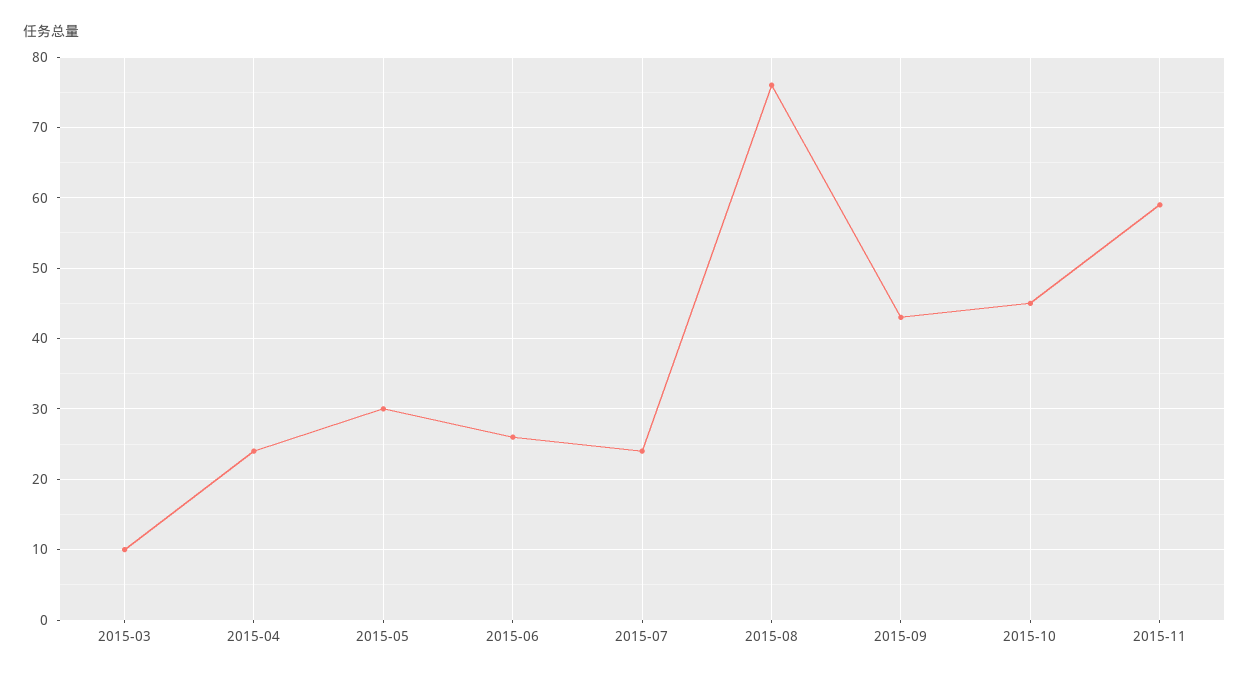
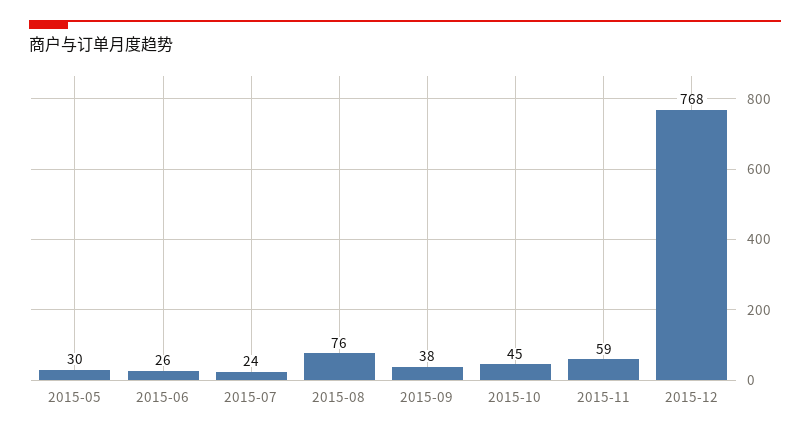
2015-03: 10 -> none
2015-04: 24 -> none
2015-09: 43 -> 38
2015-12: none -> 768

